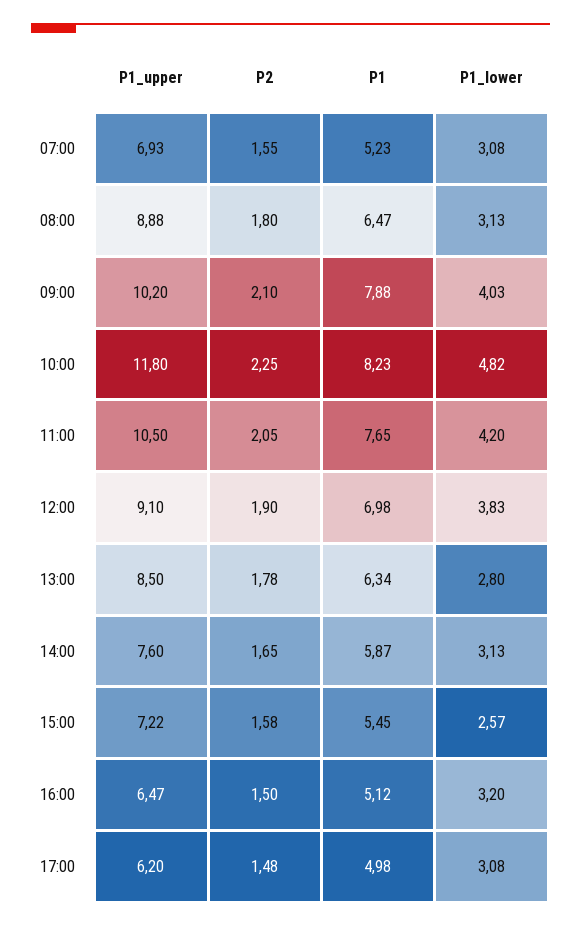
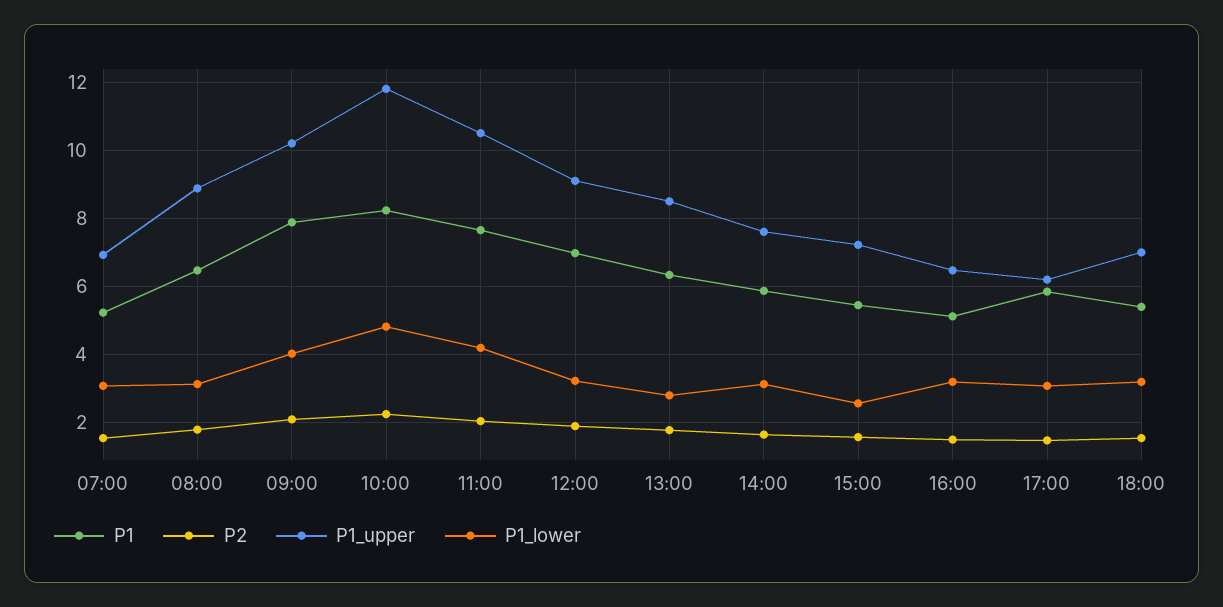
P1_lower, 12:00: 3.83 -> 3.2
P1, 17:00: 4.98 -> 5.8
P1, 18:00: none -> 5.4
P2, 18:00: none -> 1.6
P1_upper, 18:00: none -> 7
P1_lower, 18:00: none -> 3.2

